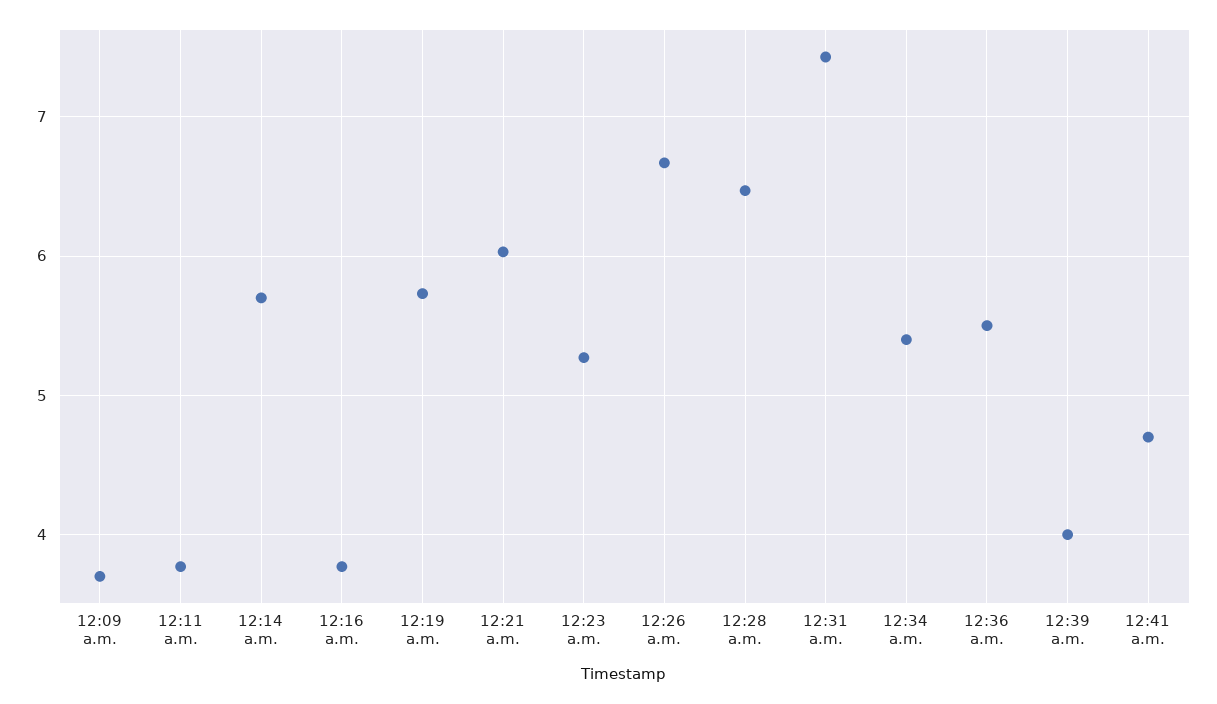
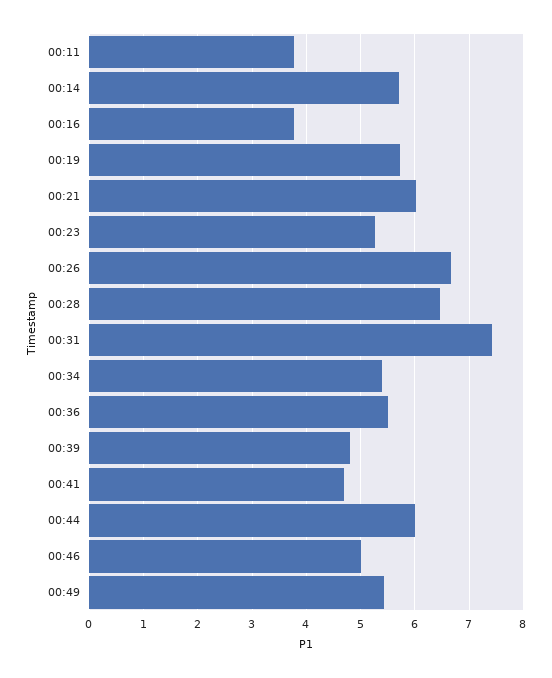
12:09 a.m.: 3.7 -> none
12:39 a.m.: 4 -> 4.8
00:44: none -> 6
00:46: none -> 5
00:49: none -> 5.4

